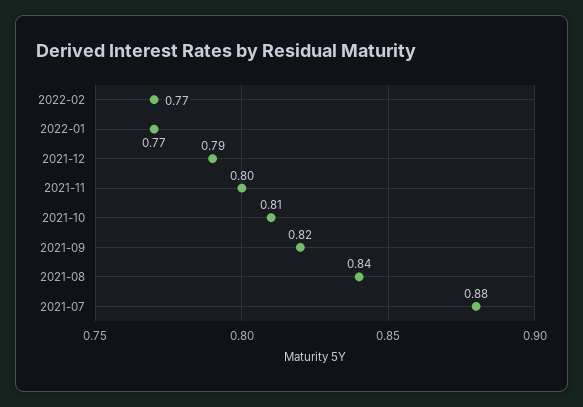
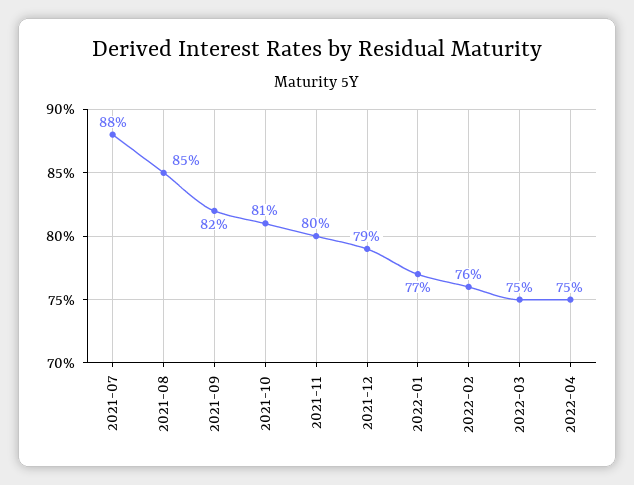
2022-02: 0.77 -> 0.76
2021-08: 0.84 -> 0.85
2022-03: none -> 0.75
2022-04: none -> 0.75

